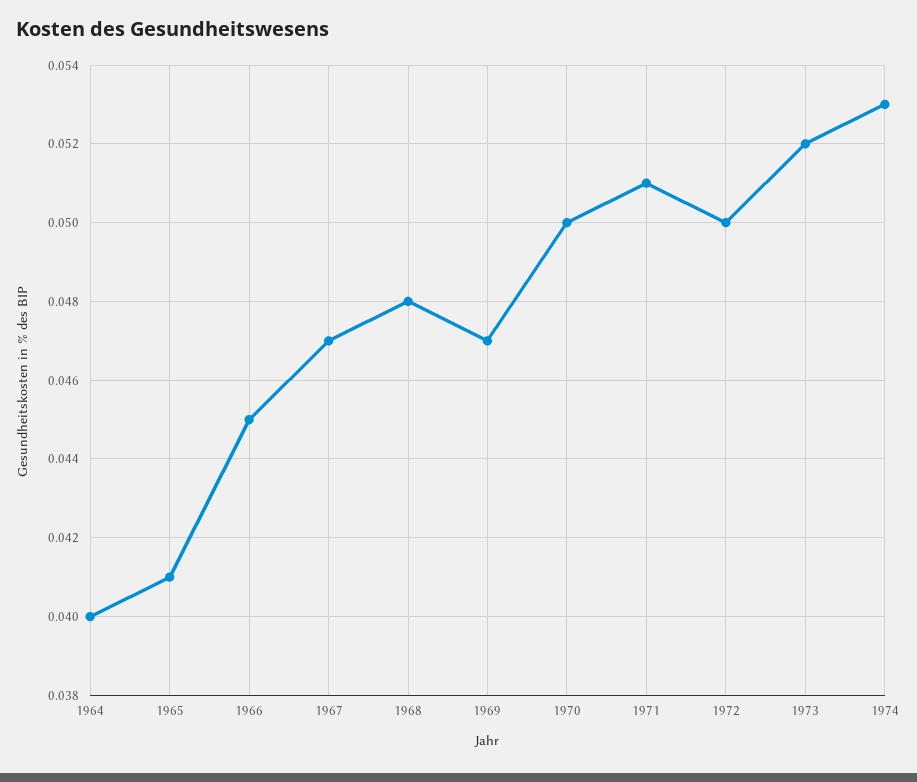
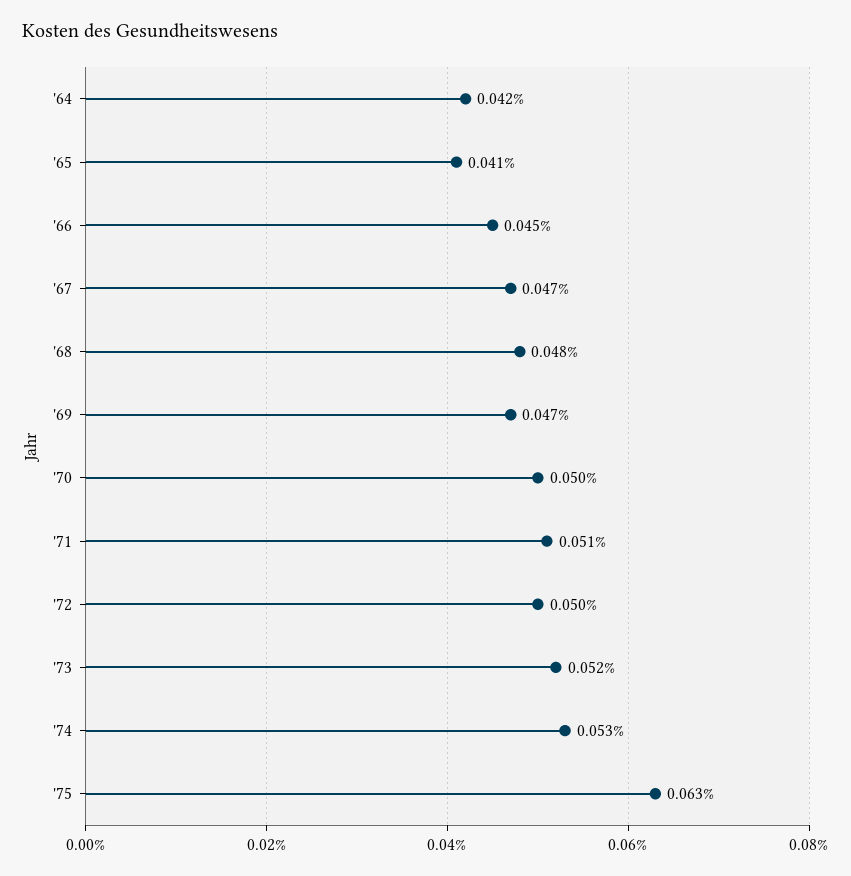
1964: 0.04 -> 0.042
'75: none -> 0.063

